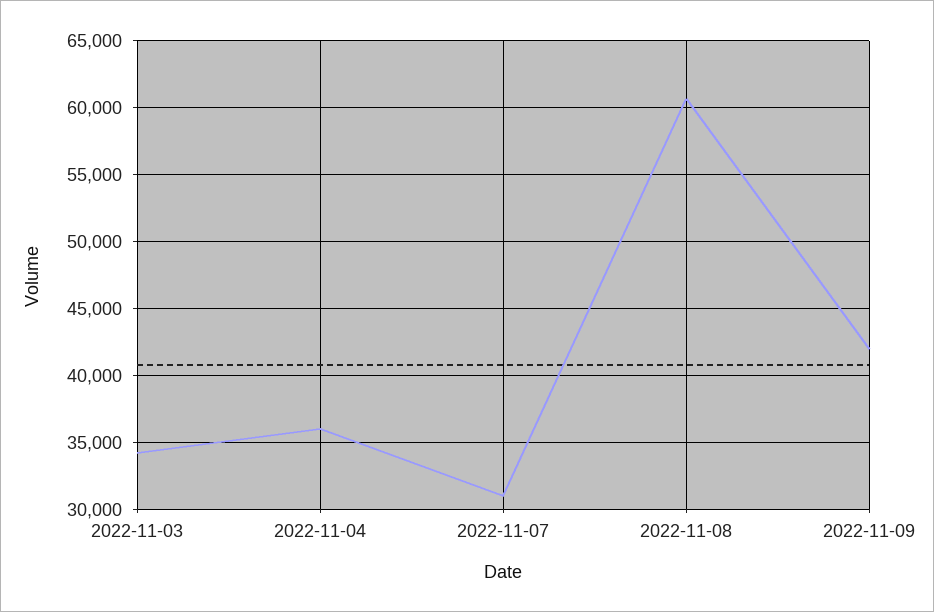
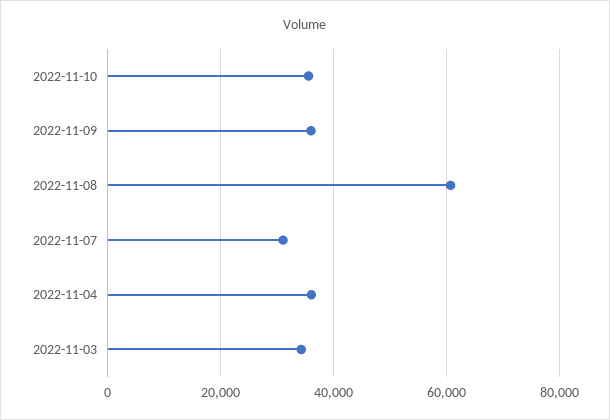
2022-11-09: 42000 -> 36000
2022-11-10: none -> 36000

